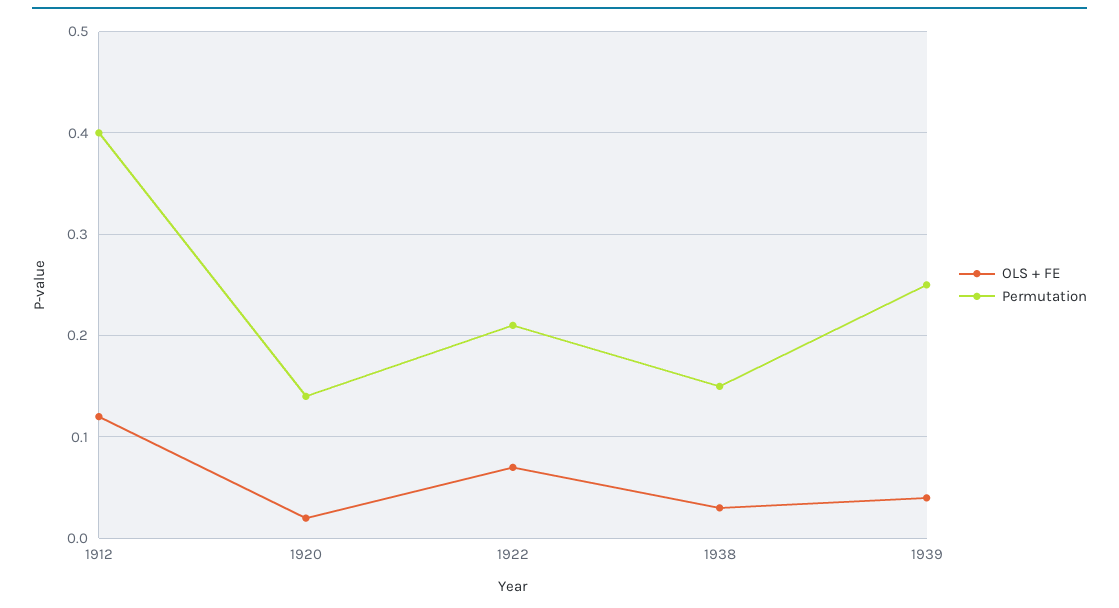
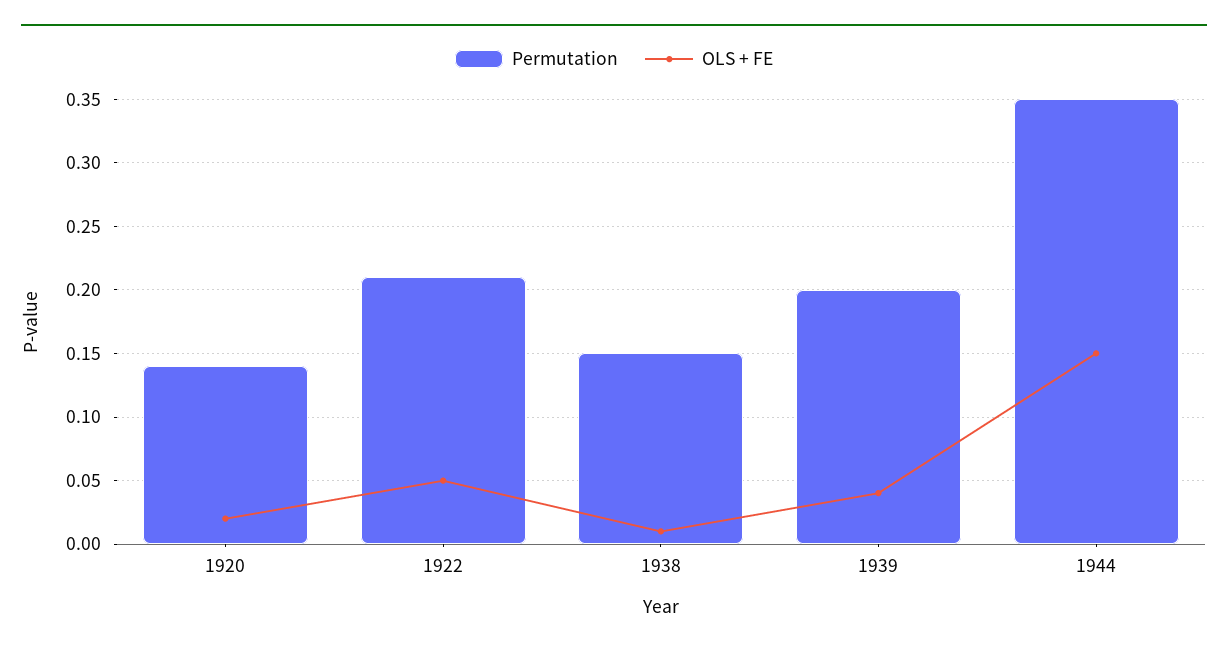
OLS + FE, 1912: 0.12 -> none
Permutation, 1912: 0.4 -> none
OLS + FE, 1922: 0.07 -> 0.05
OLS + FE, 1938: 0.03 -> 0.01
Permutation, 1939: 0.25 -> 0.2
Permutation, 1944: none -> 0.35
OLS + FE, 1944: none -> 0.15

